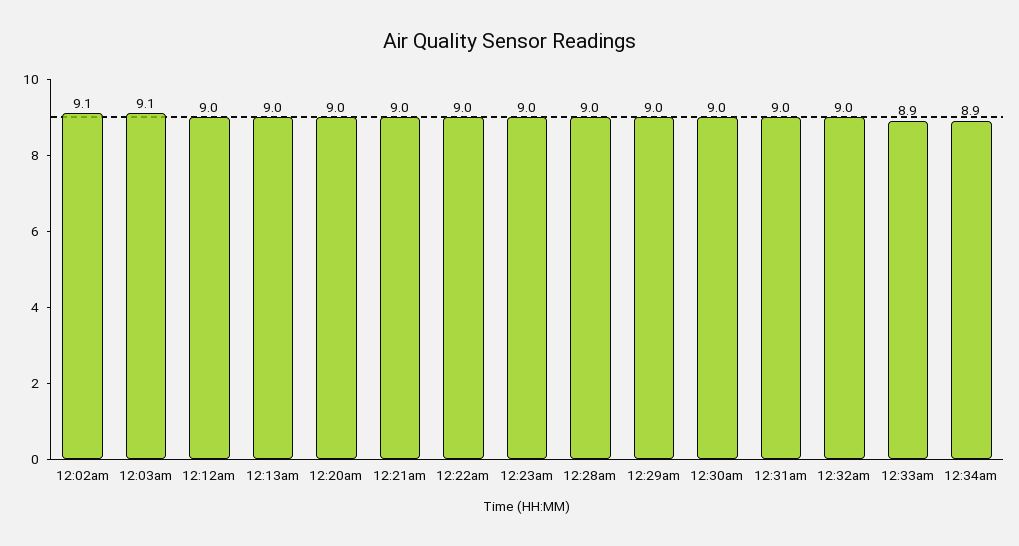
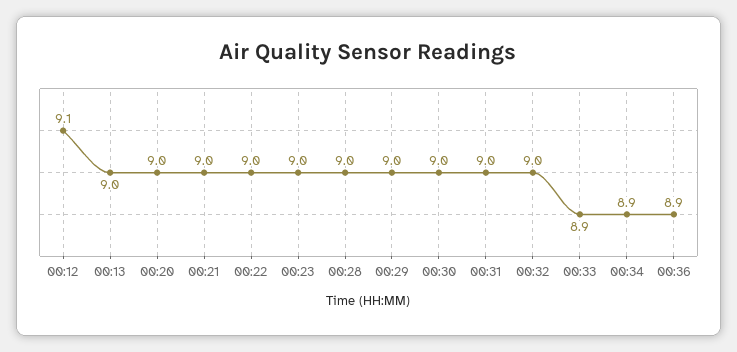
12:02am: 9.1 -> none
12:03am: 9.1 -> none
12:12am: 9 -> 9.1
00:36: none -> 8.9

